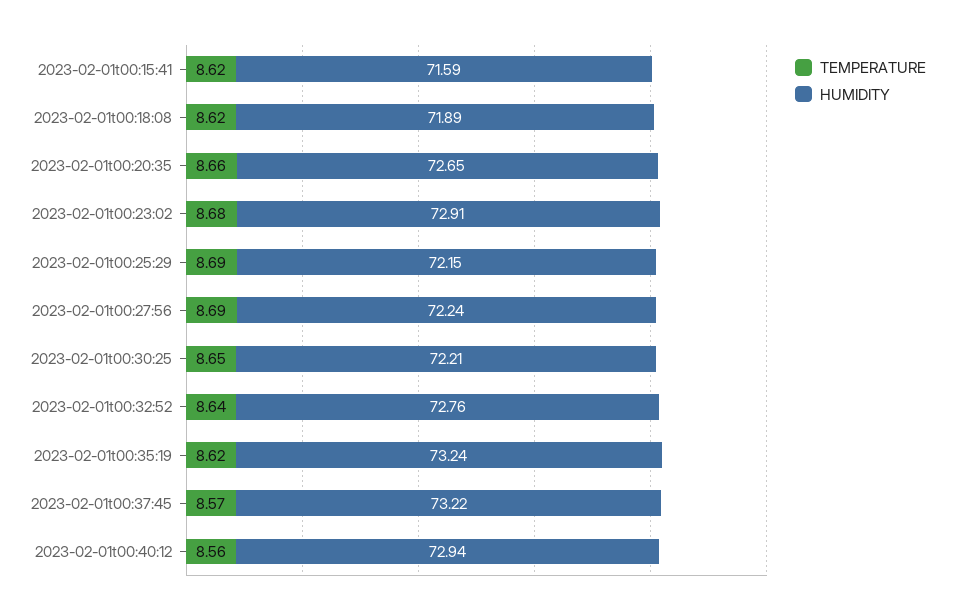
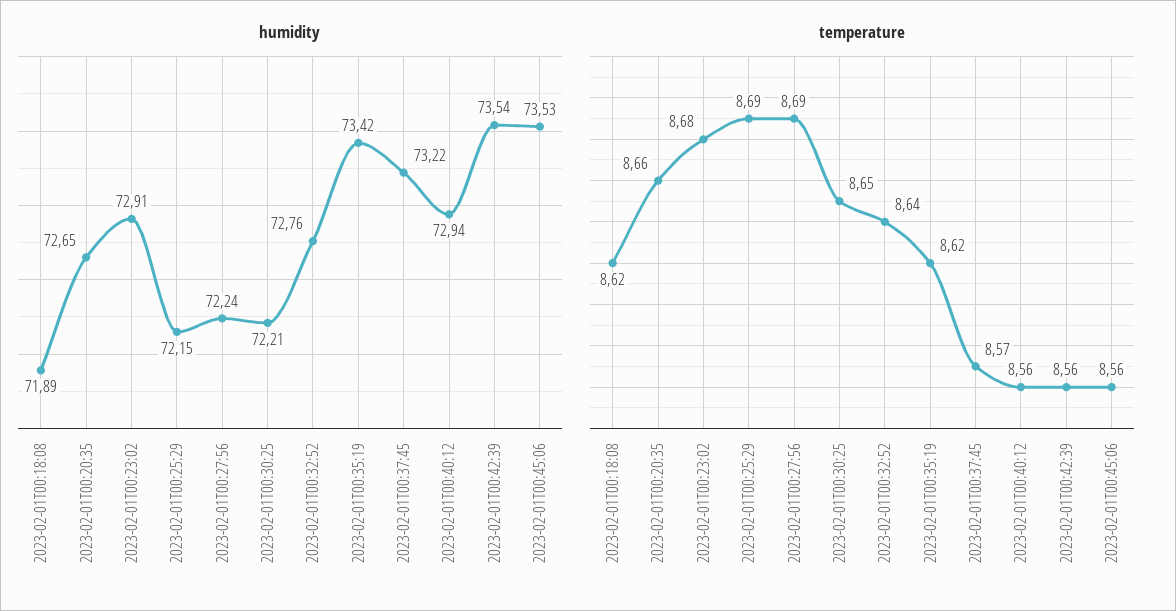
TEMPERATURE, 2023-02-01t00:15:41: 8.62 -> none
HUMIDITY, 2023-02-01t00:15:41: 71.59 -> none
HUMIDITY, 2023-02-01t00:35:19: 73.24 -> 73.42
HUMIDITY, 2023-02-01T00:42:39: none -> 73.54
HUMIDITY, 2023-02-01T00:45:06: none -> 73.53
TEMPERATURE, 2023-02-01T00:42:39: none -> 8.56
TEMPERATURE, 2023-02-01T00:45:06: none -> 8.56

